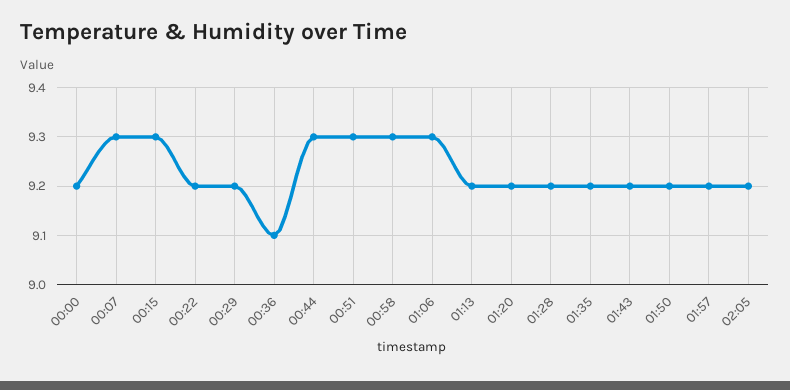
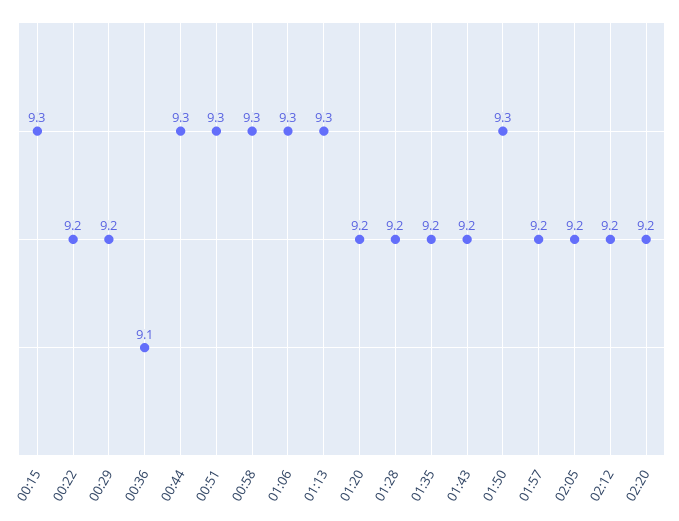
00:00: 9.2 -> none
00:07: 9.3 -> none
01:13: 9.2 -> 9.3
01:50: 9.2 -> 9.3
02:12: none -> 9.2
02:20: none -> 9.2

